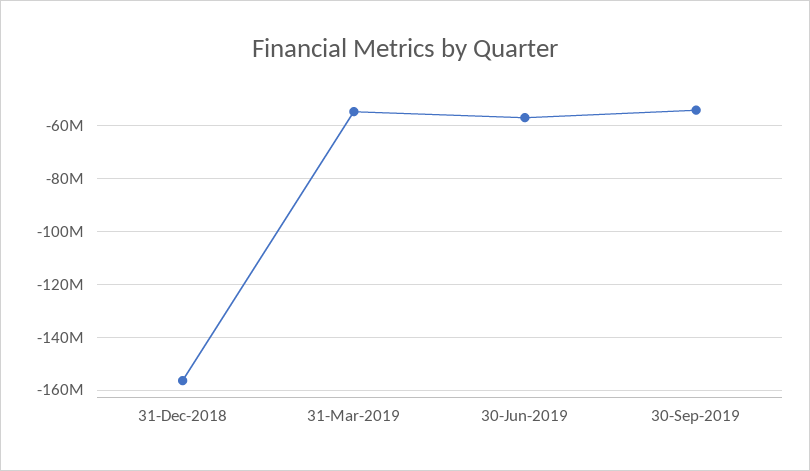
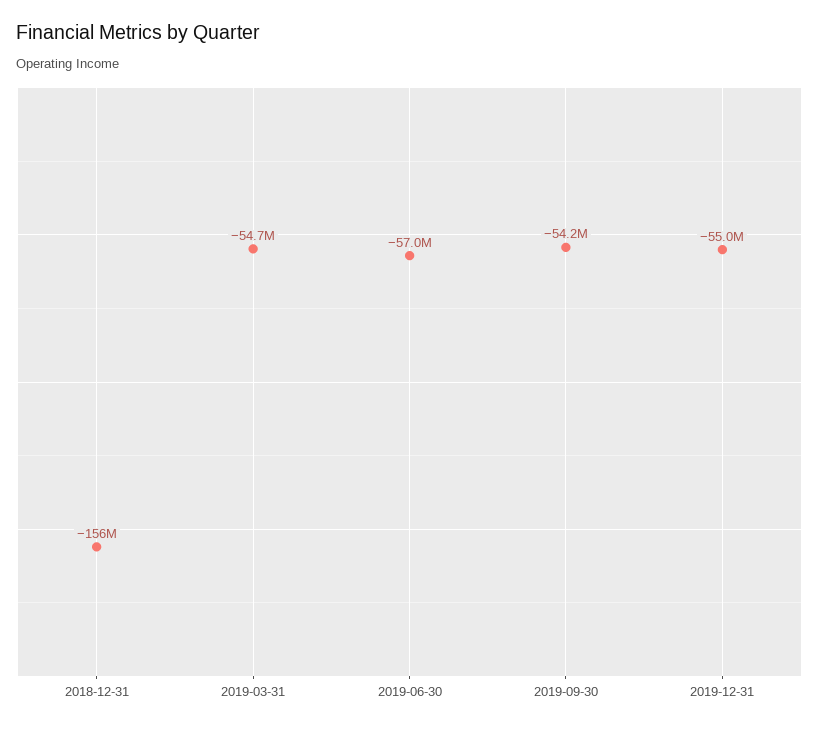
2019-12-31: none -> -55000000

